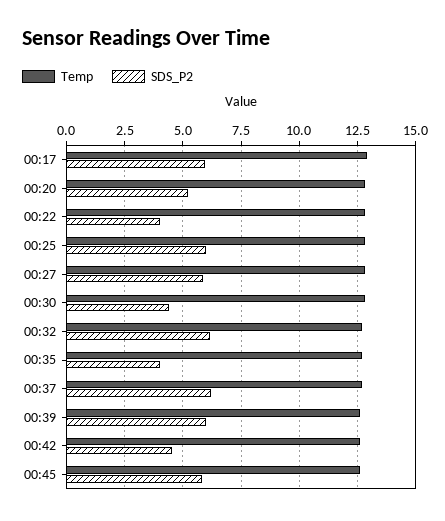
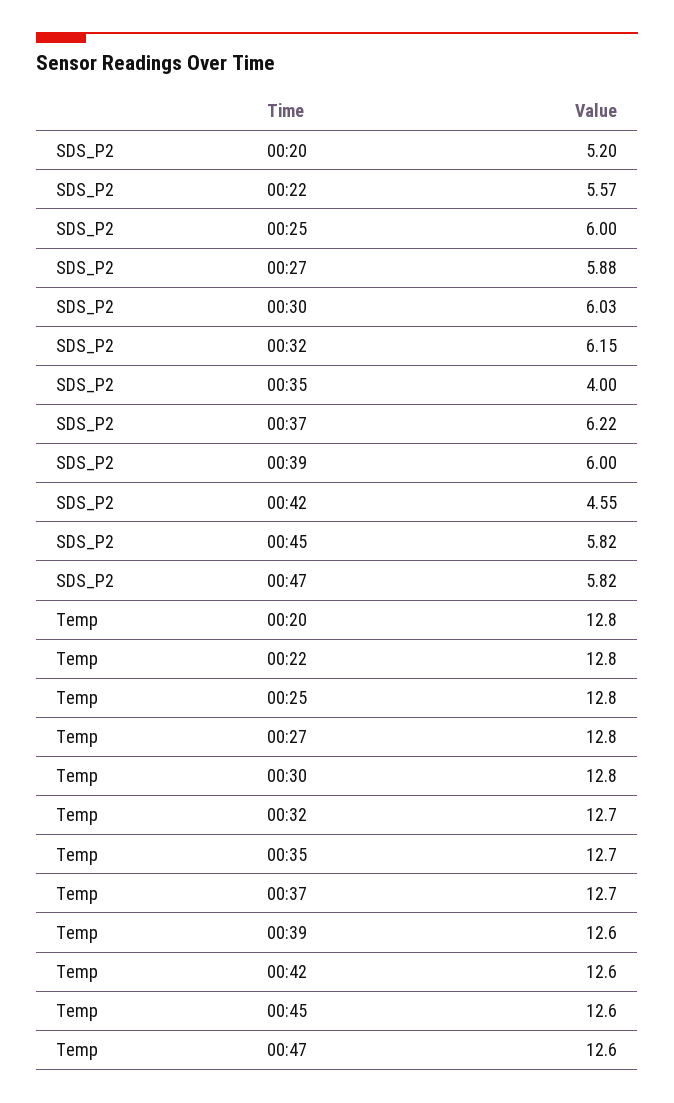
Temp, 00:17: 13 -> none
SDS_P2, 00:17: 6 -> none
SDS_P2, 00:22: 4 -> 5.57
SDS_P2, 00:30: 4.5 -> 6.03
SDS_P2, 00:47: none -> 5.82
Temp, 00:47: none -> 12.6

